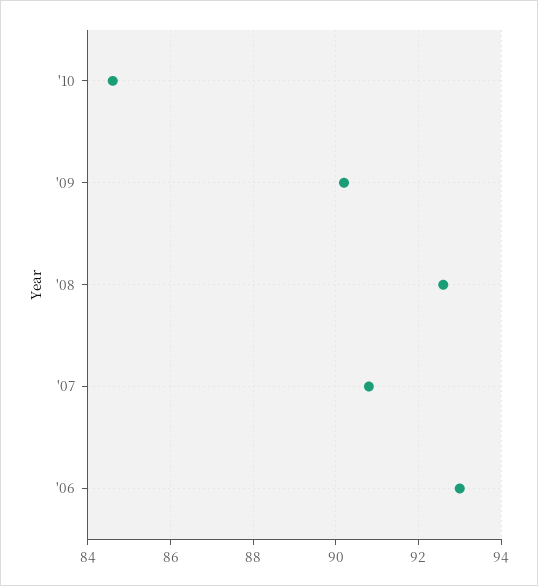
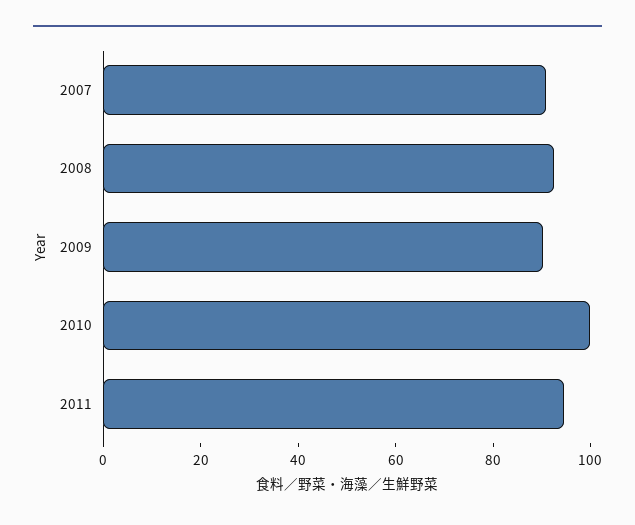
'10: 84.5 -> 100
'06: 93 -> none
2011: none -> 95

